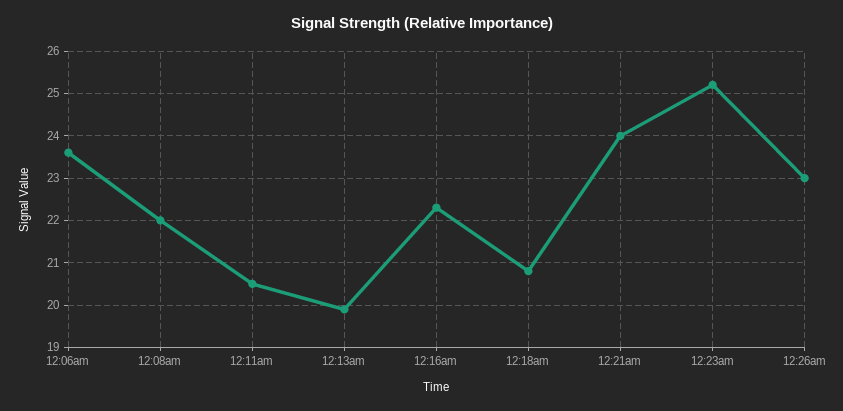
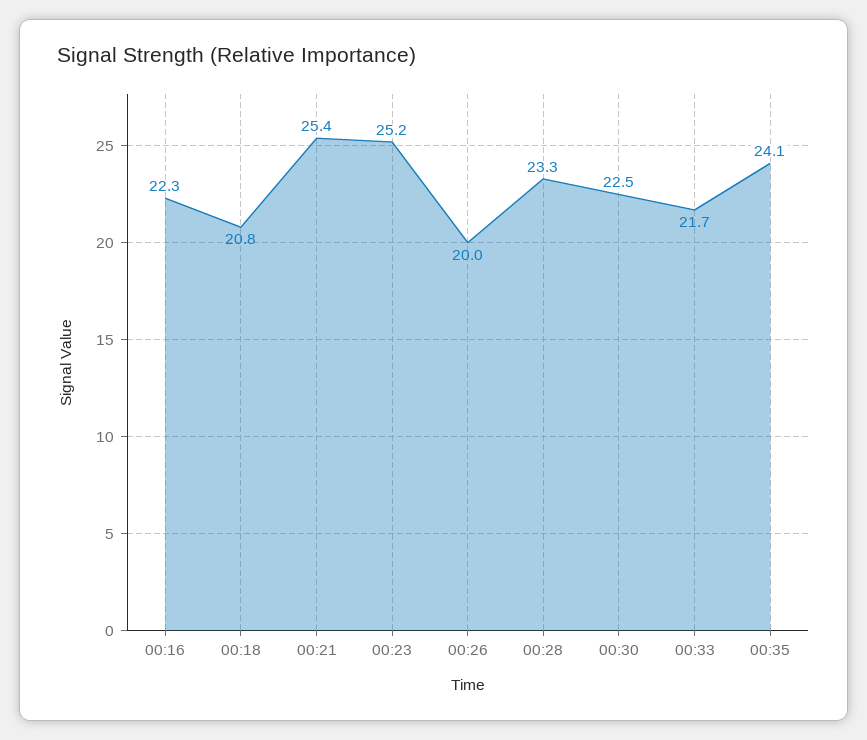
12:06am: 23.5 -> none
12:08am: 22 -> none
12:11am: 20.5 -> none
12:13am: 20 -> none
12:21am: 24 -> 25.4
12:26am: 23 -> 20
00:28: none -> 23.3
00:30: none -> 22.5
00:33: none -> 21.7
00:35: none -> 24.1

